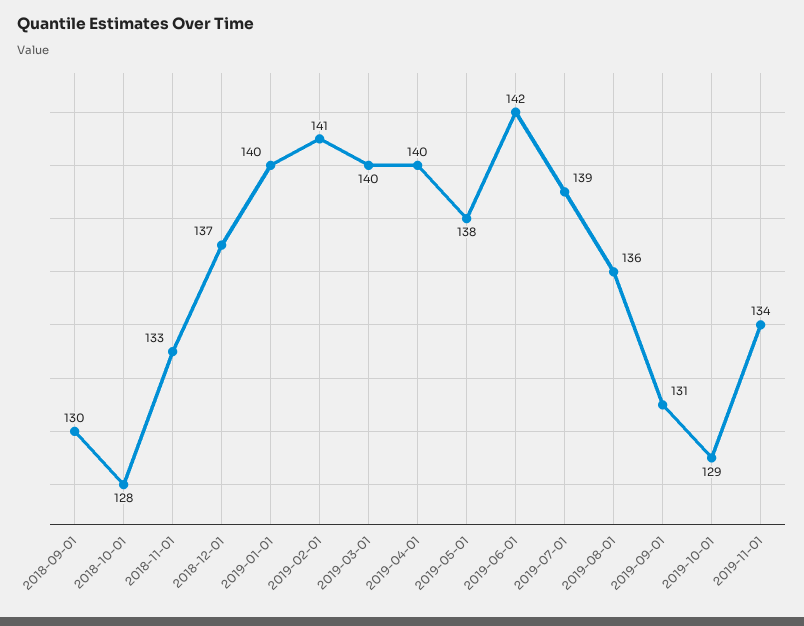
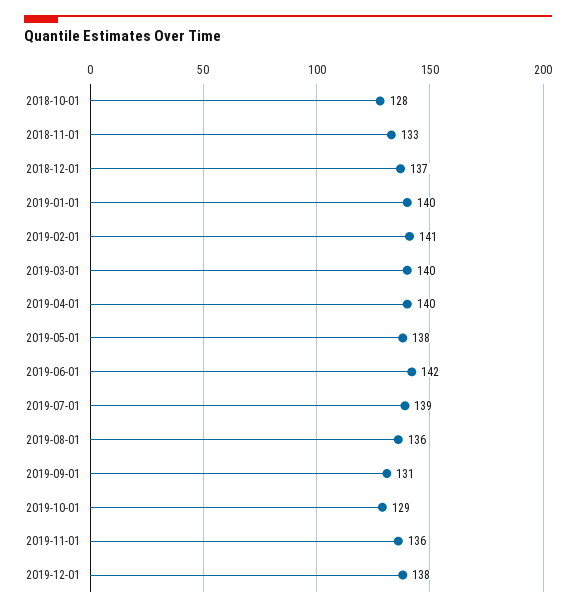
2018-09-01: 130 -> none
2019-11-01: 134 -> 136
2019-12-01: none -> 138

